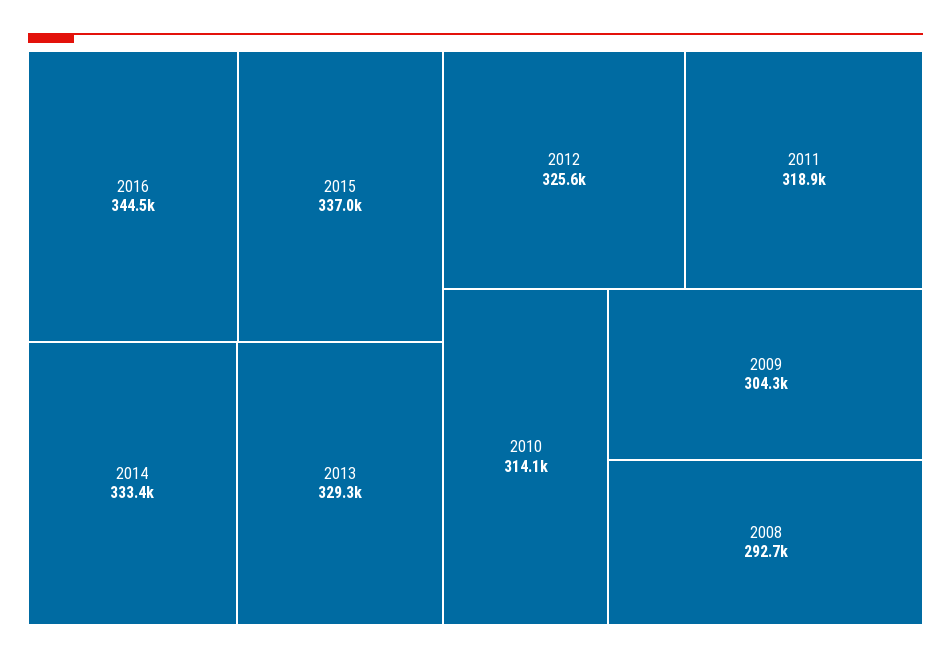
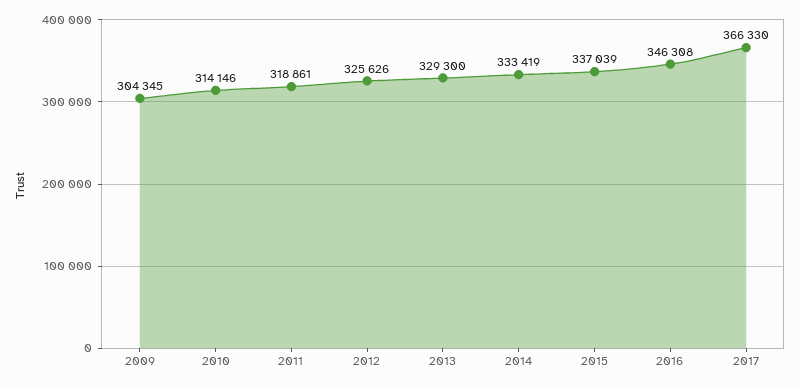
2016: 344500 -> 346308
2008: 292700 -> none
2017: none -> 366330

